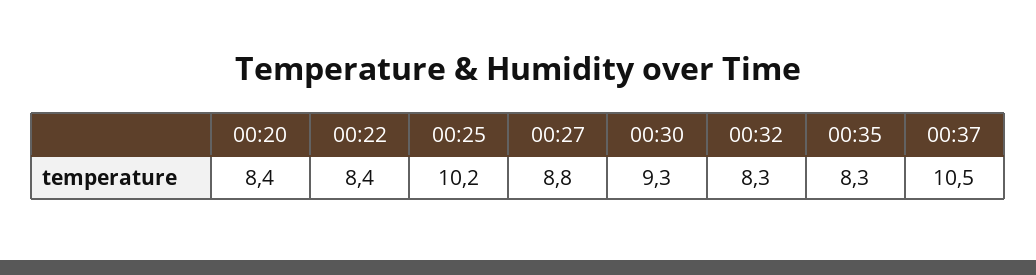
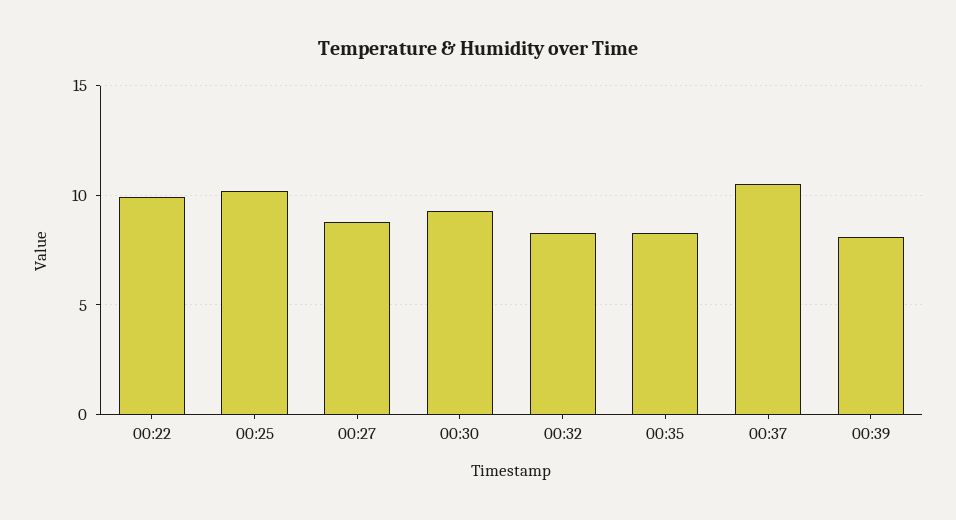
00:20: 8.4 -> none
00:22: 8.4 -> 10
00:39: none -> 8

